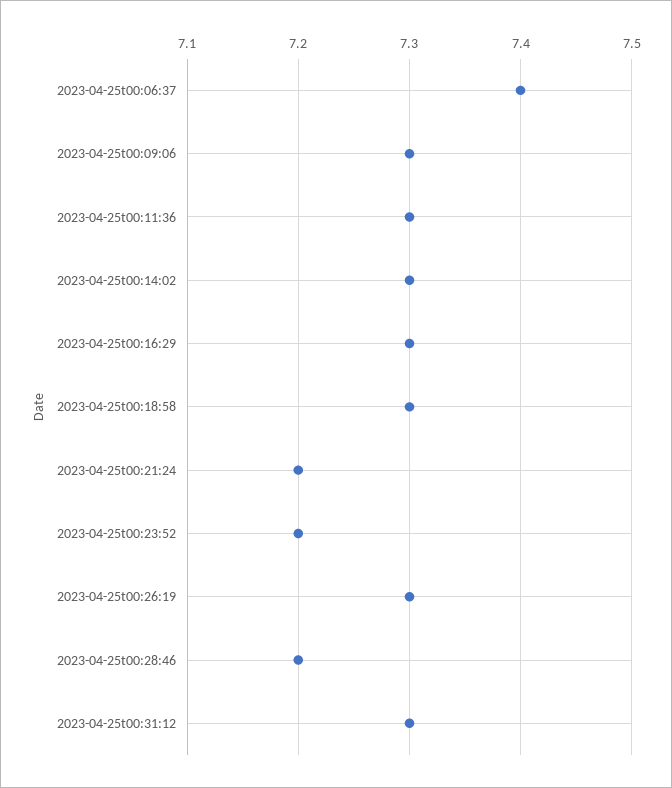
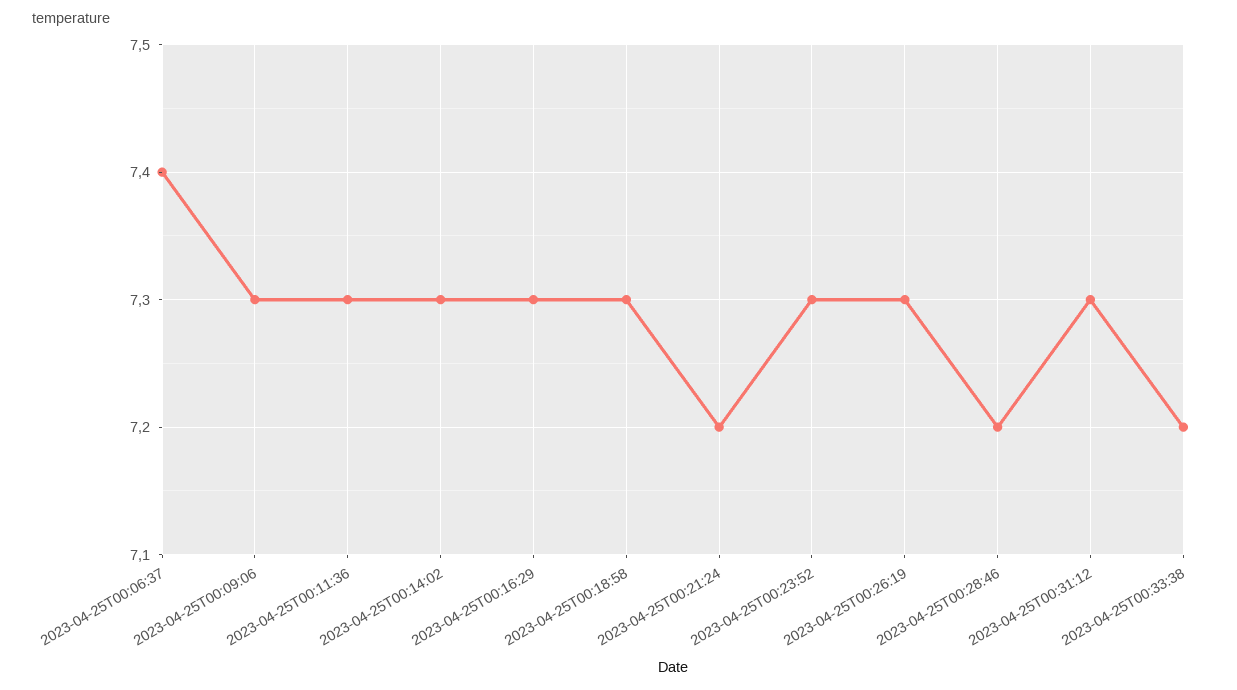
2023-04-25t00:23:52: 7.2 -> 7.3
2023-04-25T00:33:38: none -> 7.2

